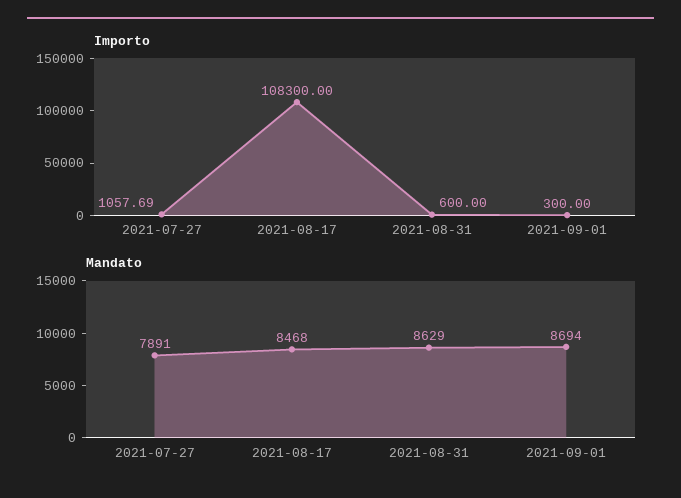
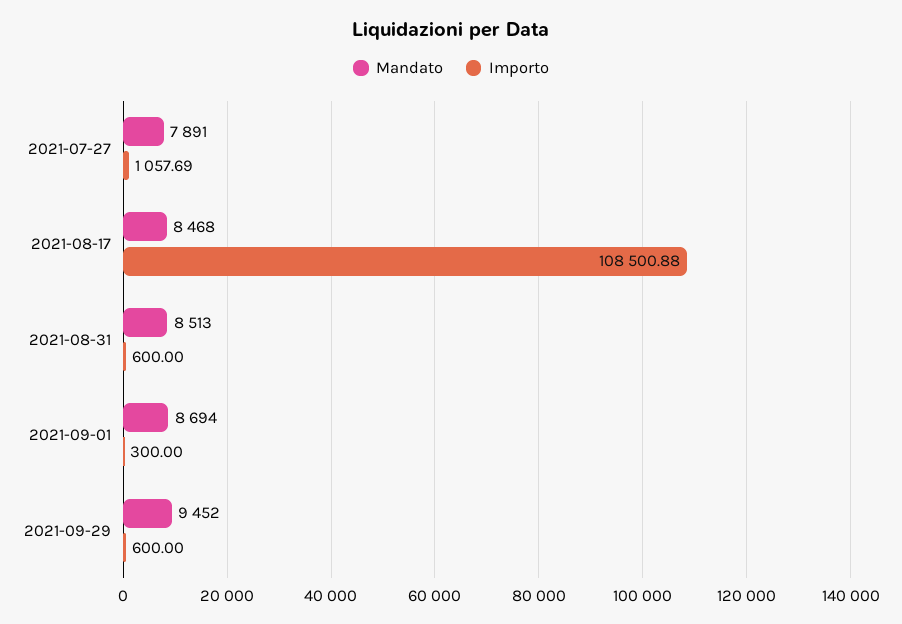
Importo, 2021-08-17: 108300 -> 108500.88
Mandato, 2021-08-31: 8629 -> 8513
Mandato, 2021-09-29: none -> 9452
Importo, 2021-09-29: none -> 600

